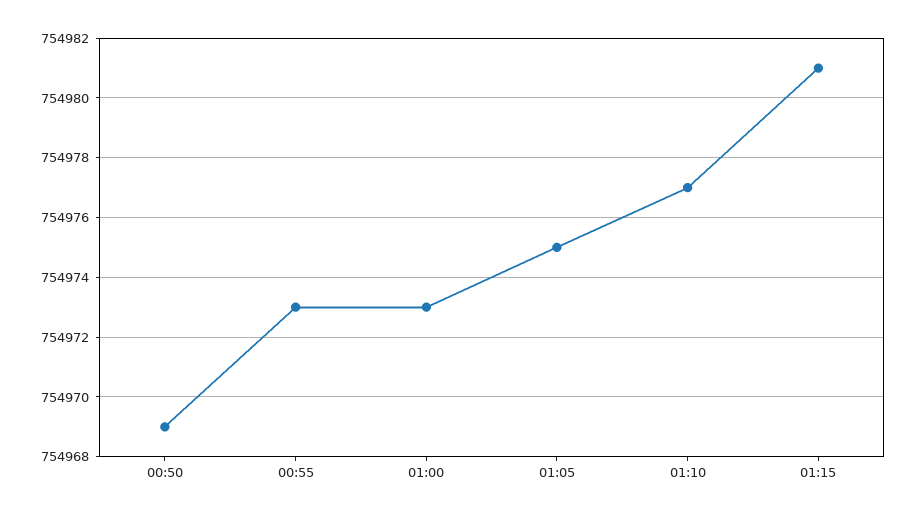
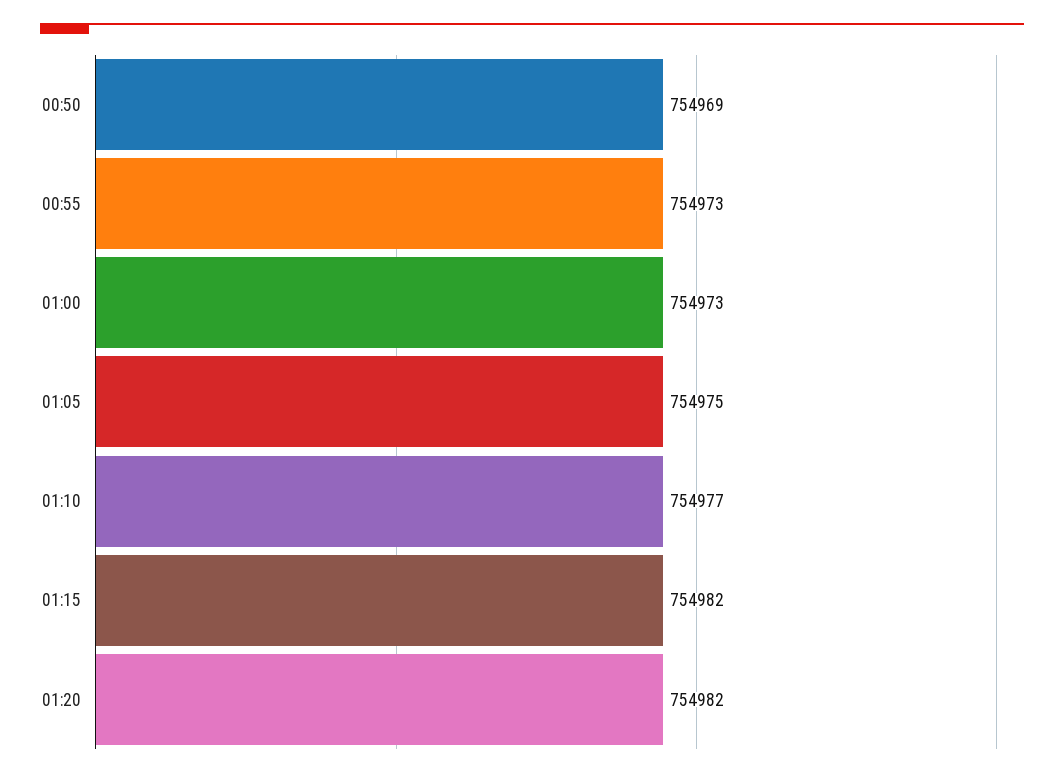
01:15: 754981 -> 754982
01:20: none -> 754982

